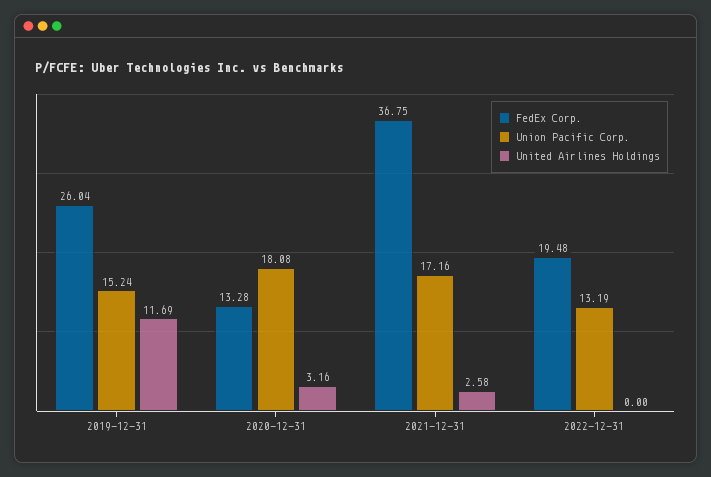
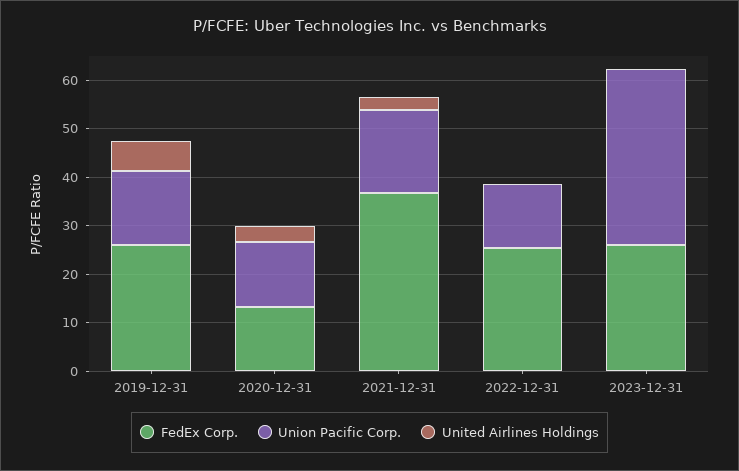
United Airlines Holdings, 2019-12-31: 11.69 -> 6
Union Pacific Corp., 2020-12-31: 18.08 -> 14
FedEx Corp., 2022-12-31: 19.48 -> 26
FedEx Corp., 2023-12-31: none -> 26
Union Pacific Corp., 2023-12-31: none -> 36
United Airlines Holdings, 2023-12-31: none -> 0

